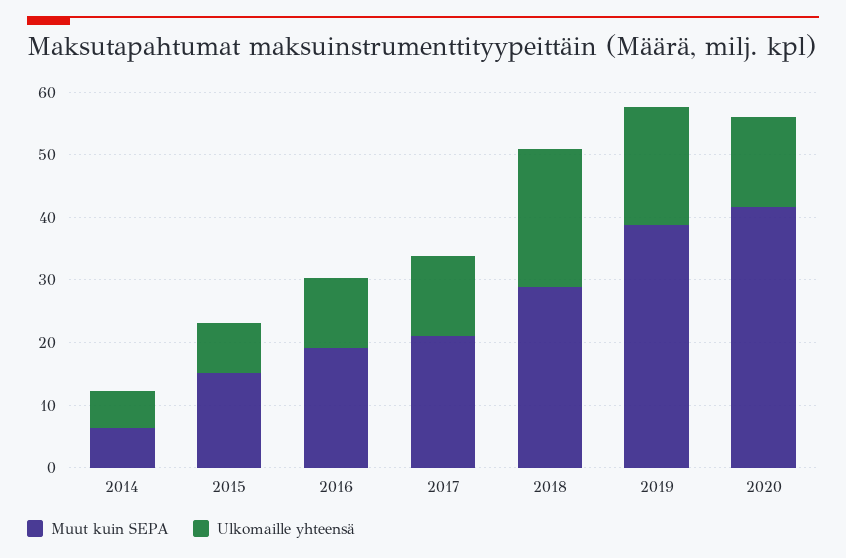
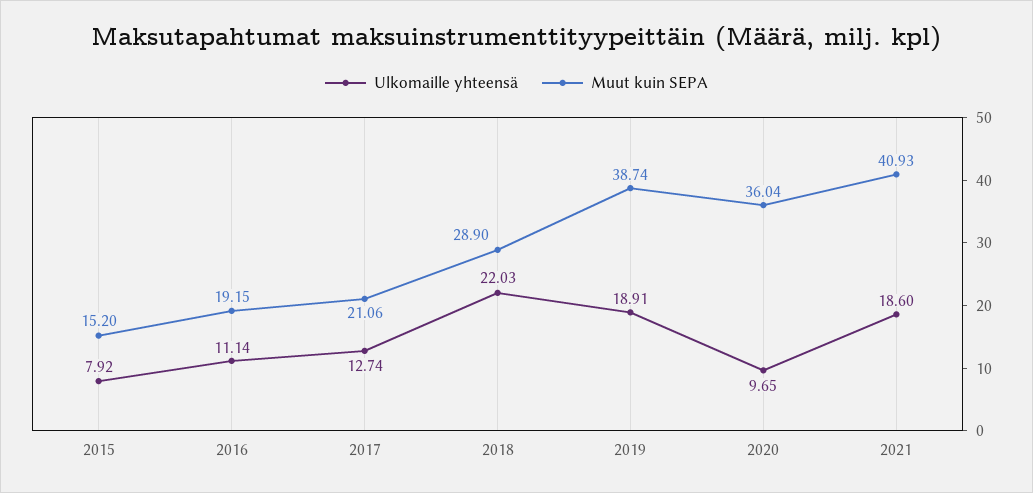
Muut kuin SEPA, 2014: 6 -> none
Ulkomaille yhteensä, 2014: 6 -> none
Muut kuin SEPA, 2020: 42 -> 36.04
Ulkomaille yhteensä, 2020: 14 -> 9.65
Ulkomaille yhteensä, 2021: none -> 18.6
Muut kuin SEPA, 2021: none -> 40.93

